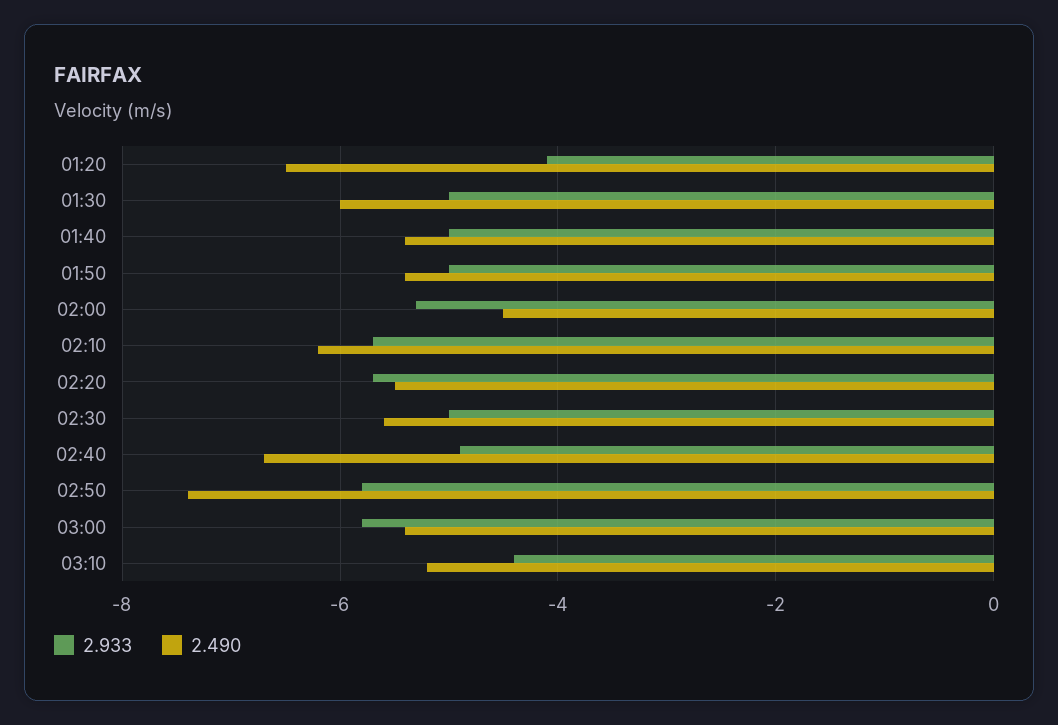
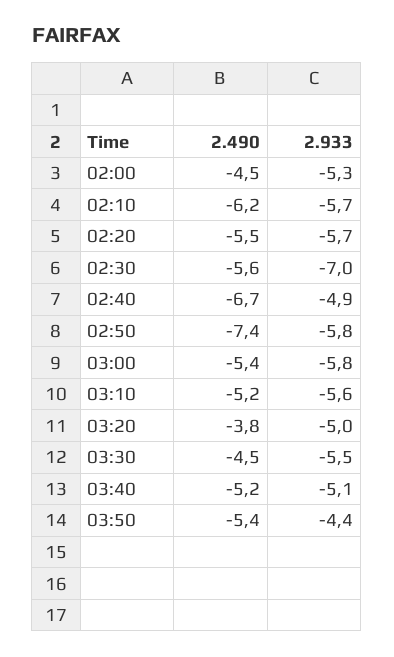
2.933, 01:20: -4 -> none
2.490, 01:20: -6.5 -> none
2.933, 01:30: -5 -> none
2.490, 01:30: -6 -> none
2.933, 01:40: -5 -> none
2.490, 01:40: -5.5 -> none
2.933, 01:50: -5 -> none
2.490, 01:50: -5.5 -> none
2.933, 02:30: -5 -> -7
2.933, 03:10: -4.5 -> -5.6
2.490, 03:20: none -> -3.8
2.933, 03:20: none -> -5
2.490, 03:30: none -> -4.5
2.933, 03:30: none -> -5.5
2.490, 03:40: none -> -5.2
2.933, 03:40: none -> -5.1
2.490, 03:50: none -> -5.4
2.933, 03:50: none -> -4.4

